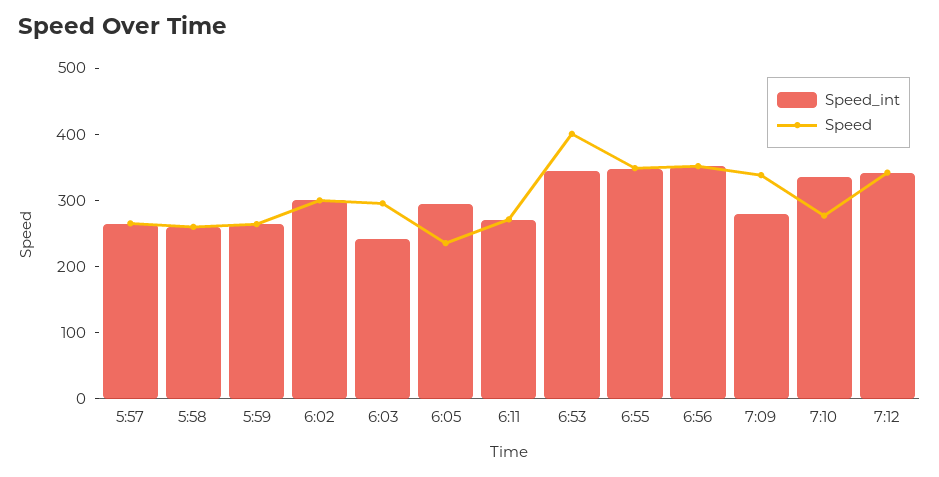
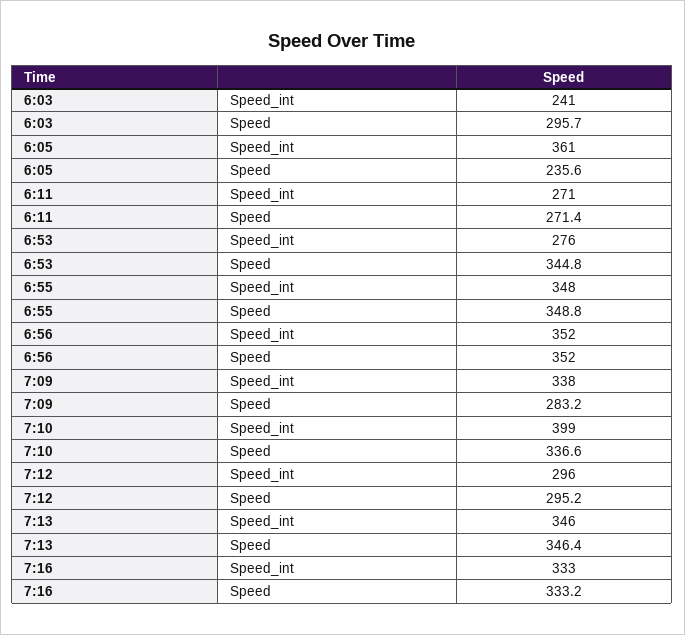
Speed_int, 5:57: 260 -> none
Speed, 5:57: 260 -> none
Speed_int, 5:58: 260 -> none
Speed, 5:58: 260 -> none
Speed_int, 5:59: 260 -> none
Speed, 5:59: 260 -> none
Speed_int, 6:02: 300 -> none
Speed, 6:02: 300 -> none
Speed_int, 6:05: 300 -> 361
Speed_int, 6:53: 340 -> 276
Speed, 6:53: 400 -> 344.8
Speed_int, 7:09: 280 -> 338
Speed, 7:09: 340 -> 283.2
Speed_int, 7:10: 340 -> 399
Speed, 7:10: 280 -> 336.6
Speed_int, 7:12: 340 -> 296
Speed, 7:12: 340 -> 295.2
Speed_int, 7:13: none -> 346
Speed, 7:13: none -> 346.4
Speed_int, 7:16: none -> 333
Speed, 7:16: none -> 333.2

